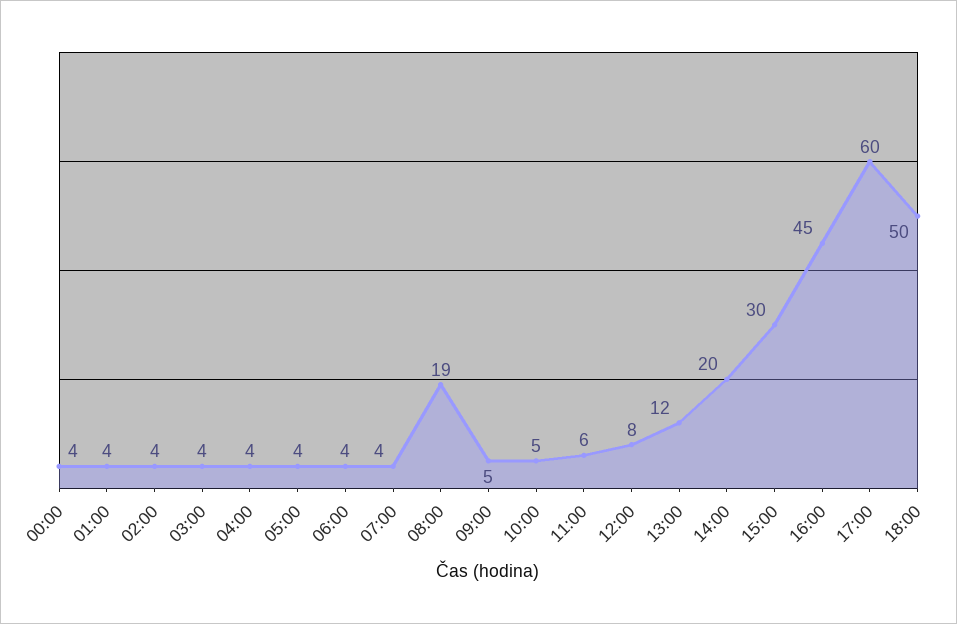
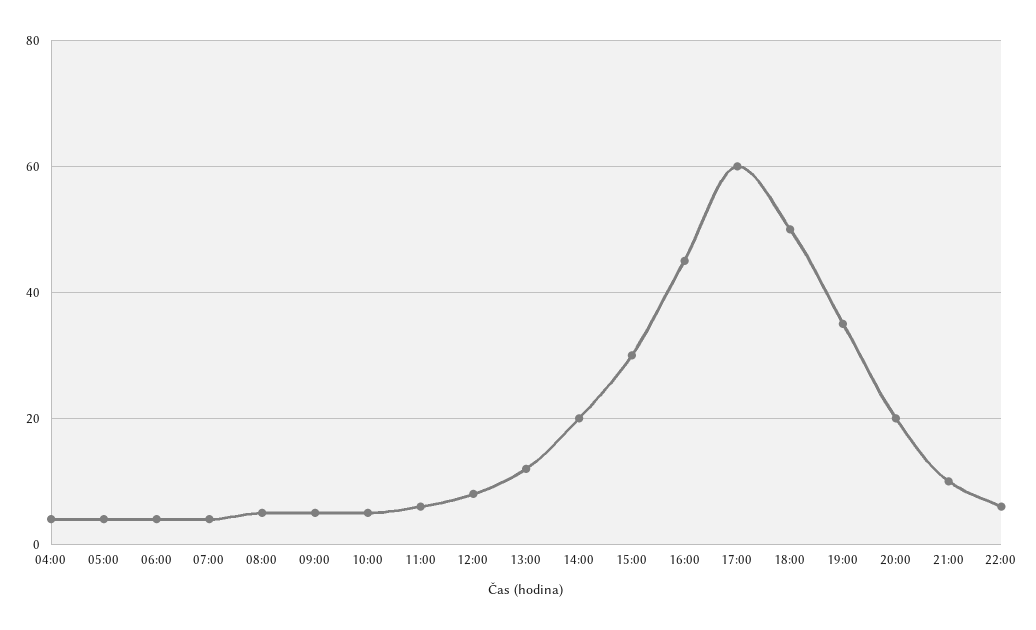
00:00: 4 -> none
01:00: 4 -> none
02:00: 4 -> none
03:00: 4 -> none
08:00: 19 -> 5
19:00: none -> 35
20:00: none -> 20
21:00: none -> 10
22:00: none -> 5

